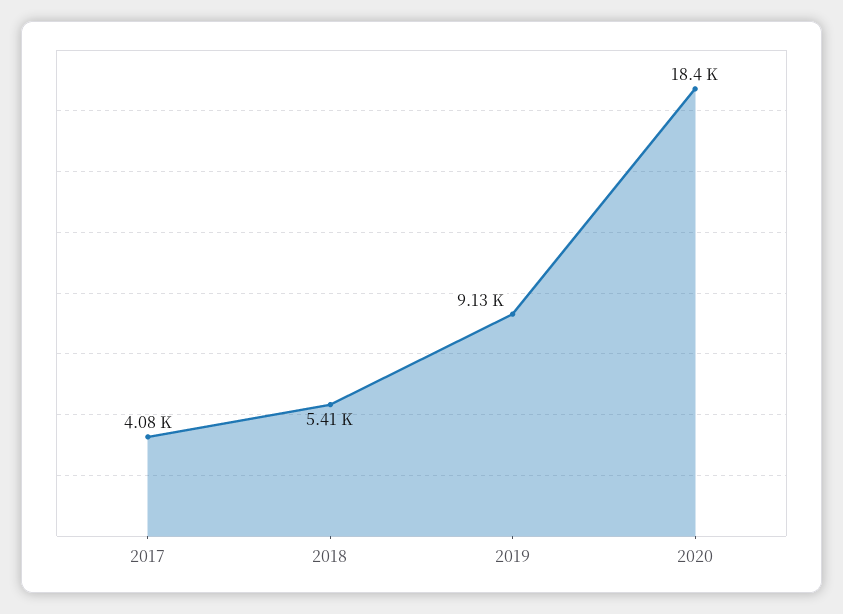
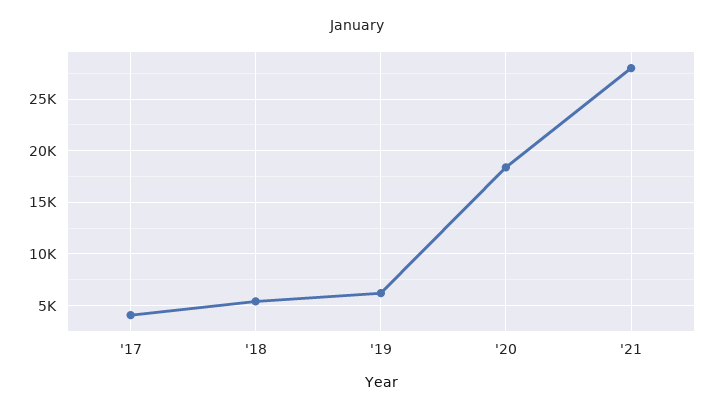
2019: 9130 -> 6000
'21: none -> 28000

